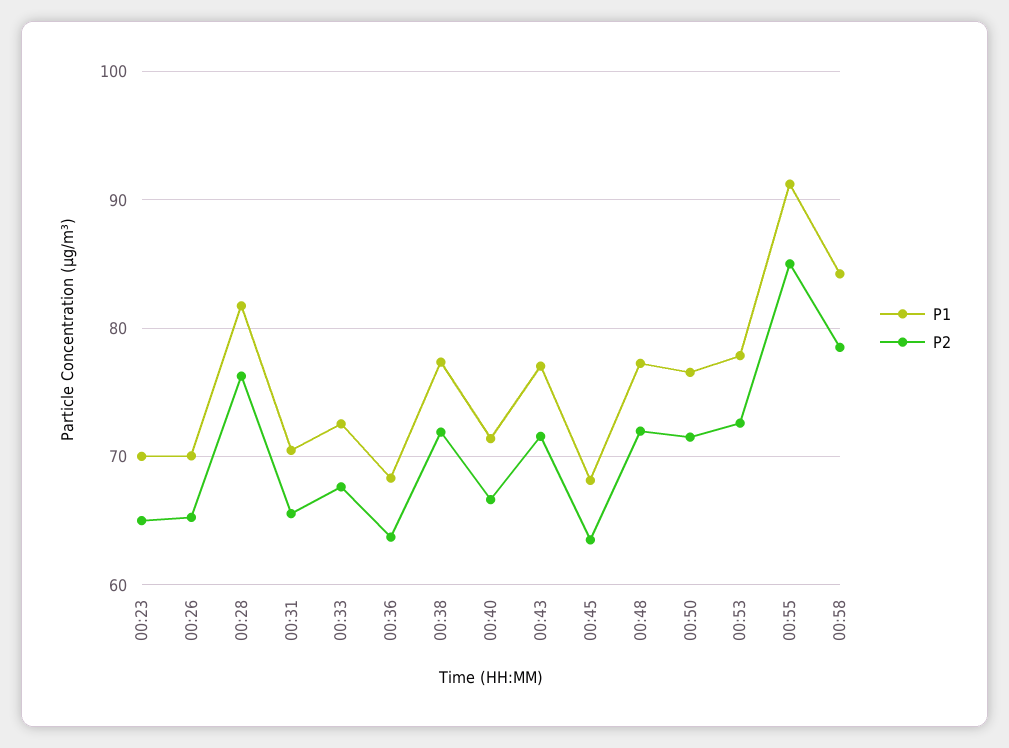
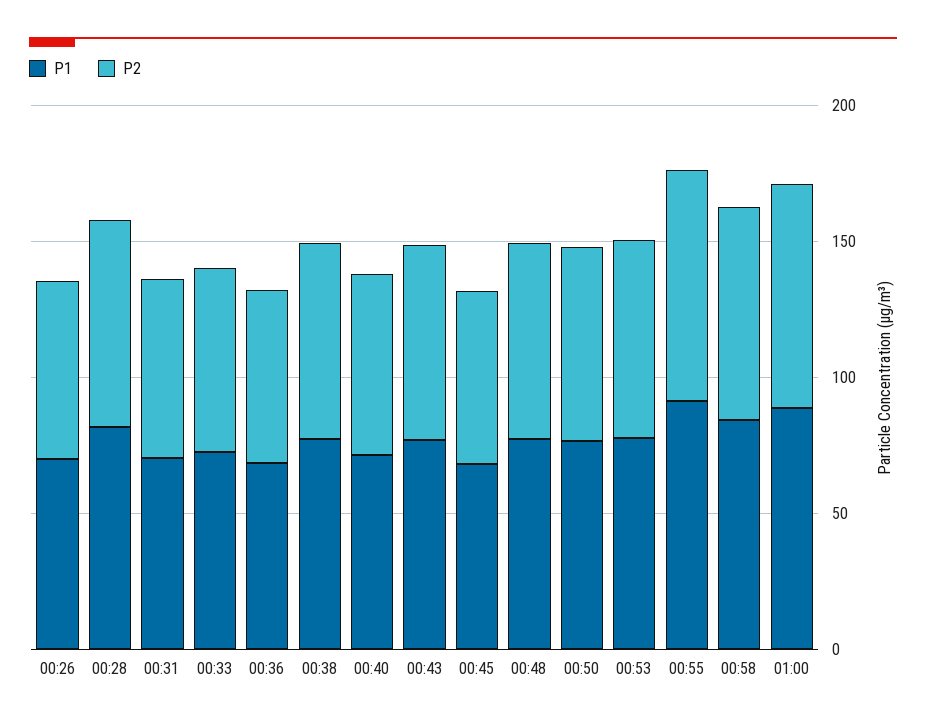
P1, 00:23: 70 -> none
P2, 00:23: 65 -> none
P1, 01:00: none -> 90
P2, 01:00: none -> 80

